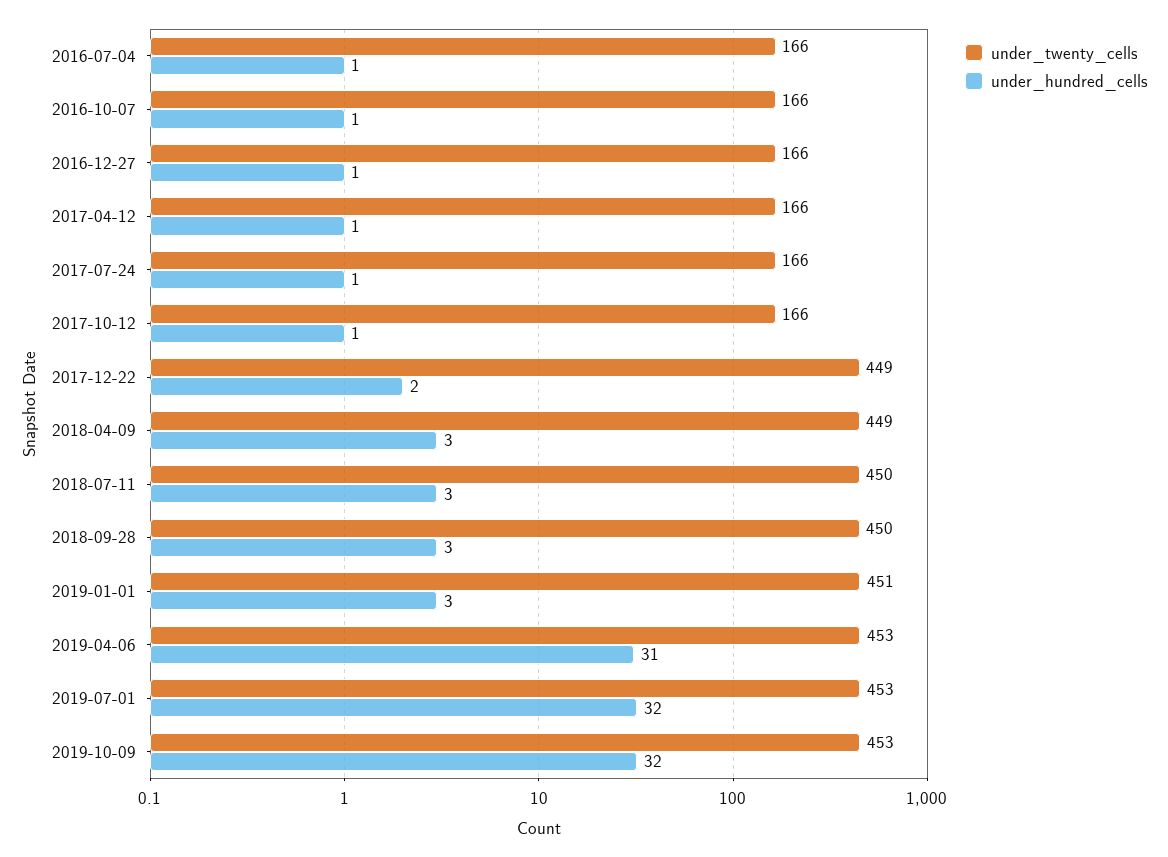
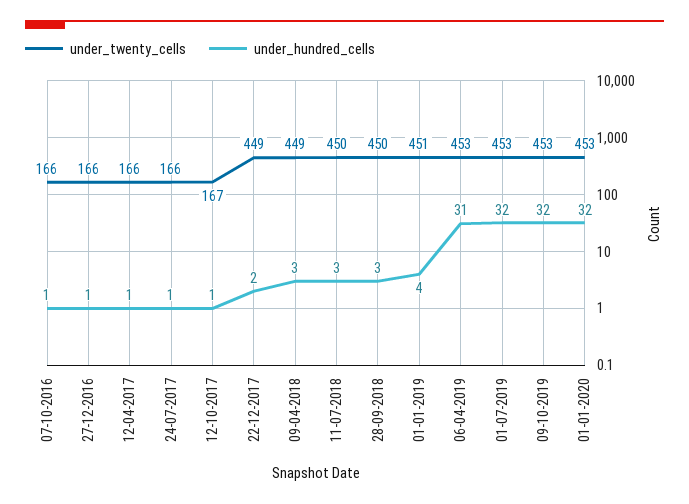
under_twenty_cells, 2016-07-04: 166 -> none
under_hundred_cells, 2016-07-04: 1 -> none
under_twenty_cells, 2017-10-12: 166 -> 167
under_hundred_cells, 2019-01-01: 3 -> 4
under_twenty_cells, 01-01-2020: none -> 453
under_hundred_cells, 01-01-2020: none -> 32

